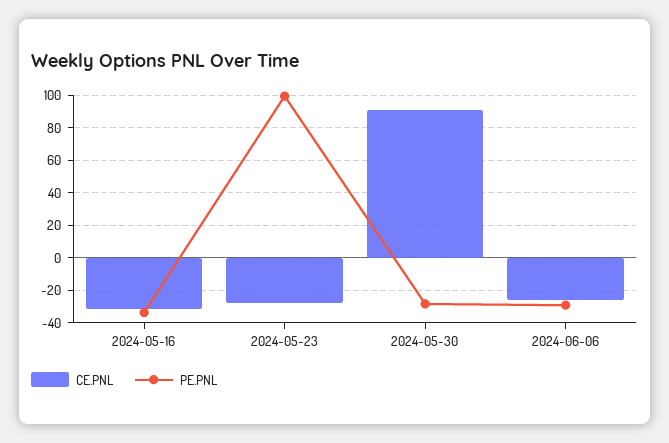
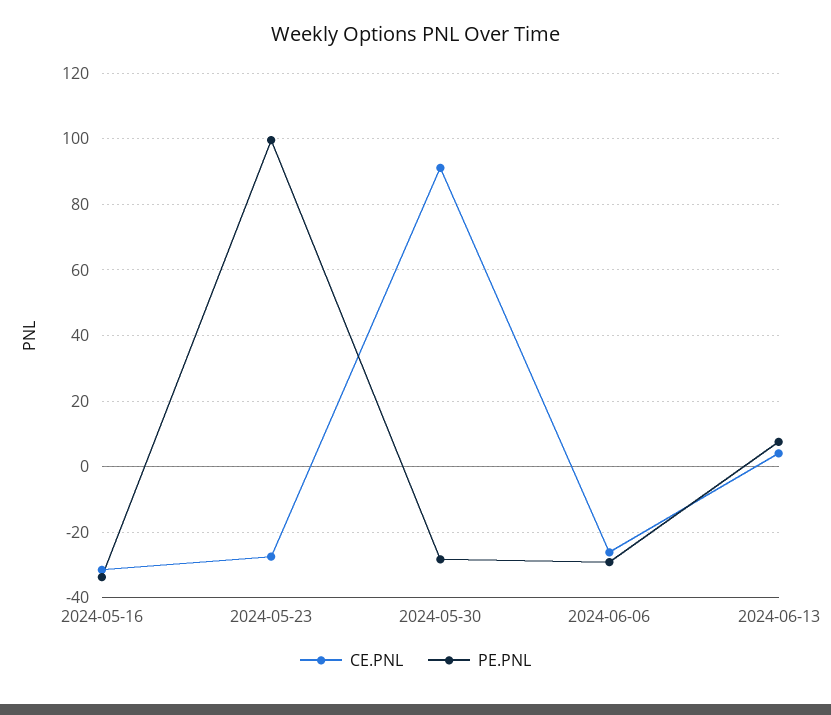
CE.PNL, 2024-06-13: none -> 4
PE.PNL, 2024-06-13: none -> 8

